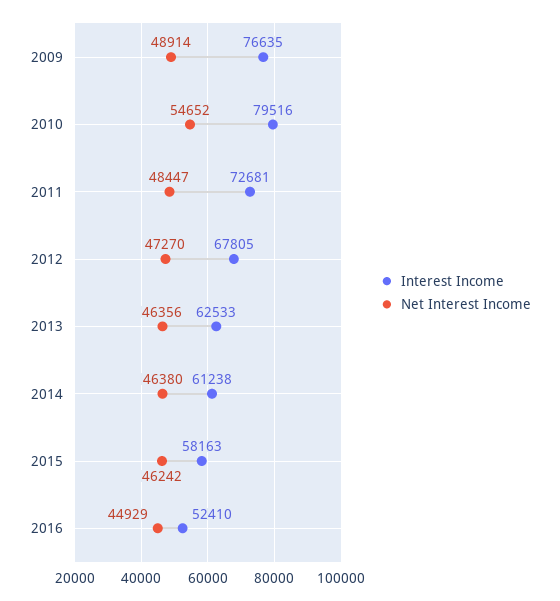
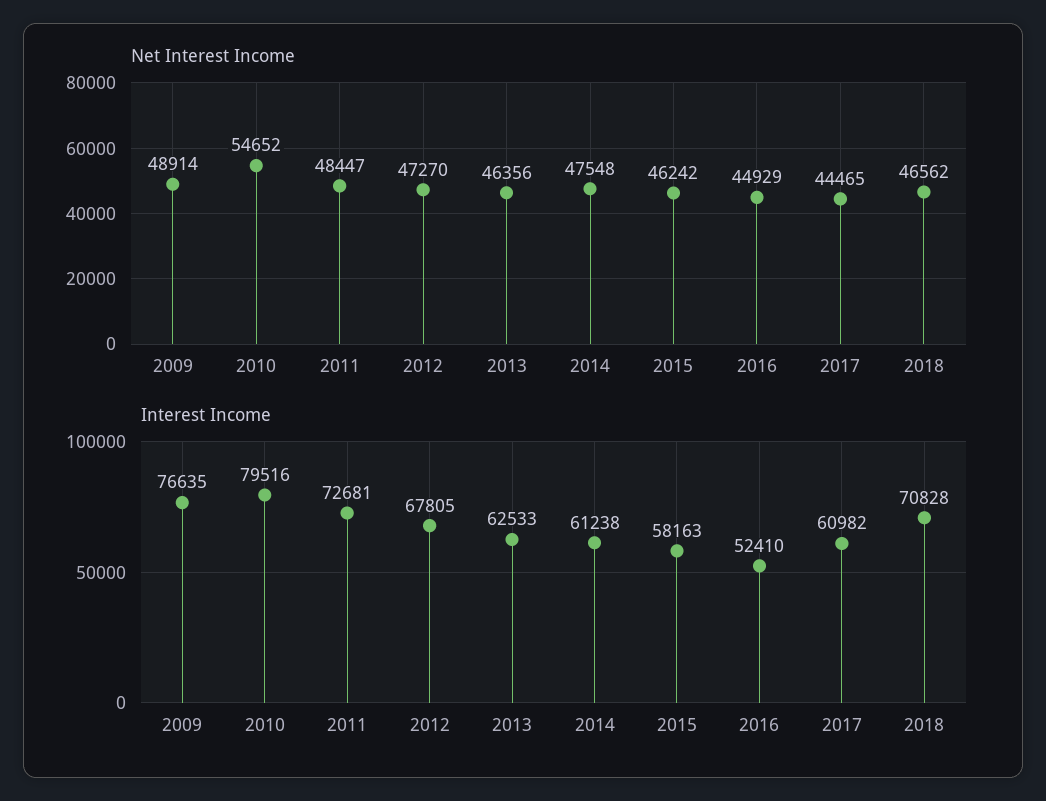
Net Interest Income, 2014: 46380 -> 47548
Net Interest Income, 2017: none -> 44465
Net Interest Income, 2018: none -> 46562
Interest Income, 2017: none -> 60982
Interest Income, 2018: none -> 70828

